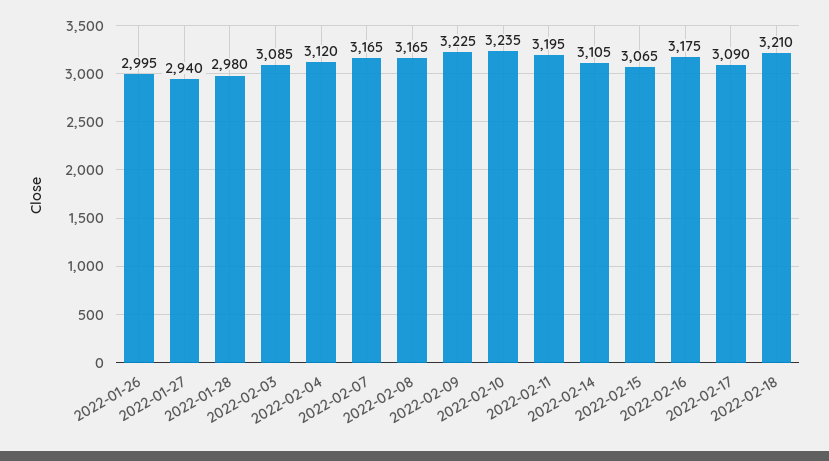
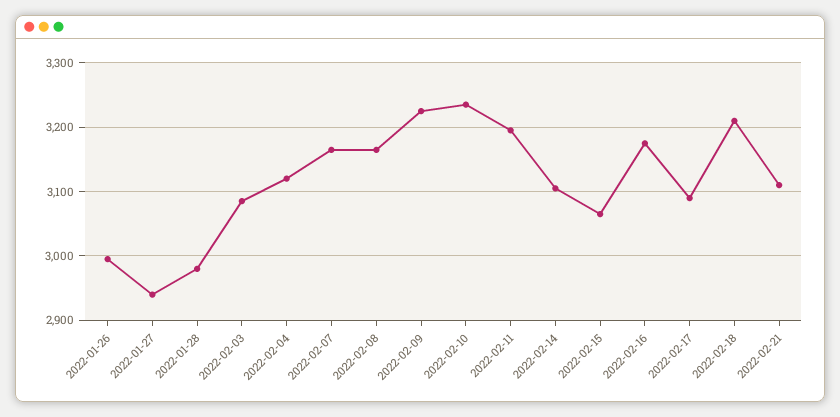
2022-02-21: none -> 3110

